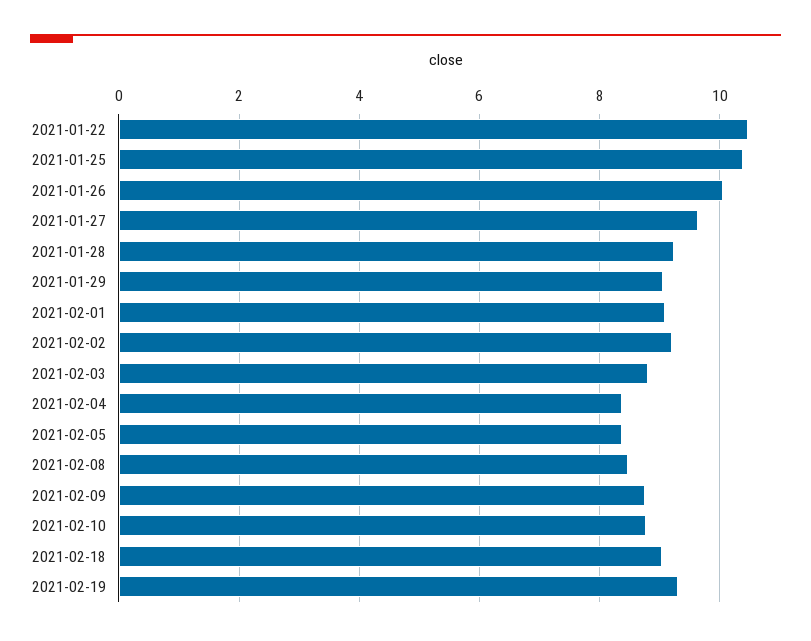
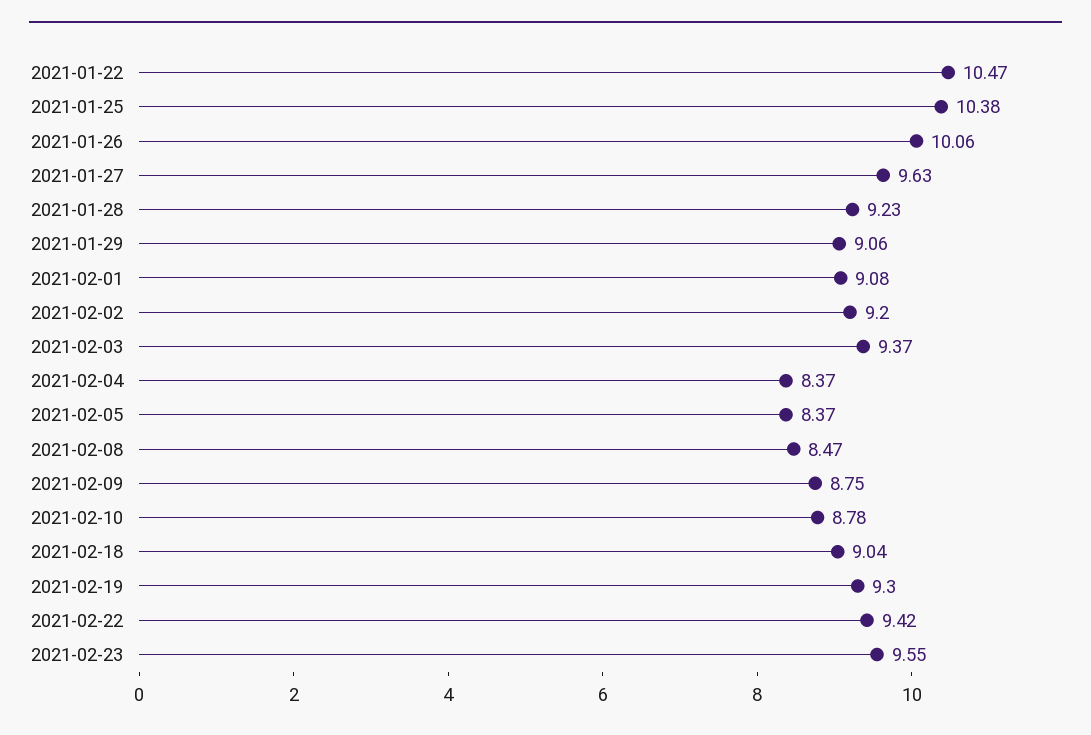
2021-02-03: 8.8 -> 9.37
2021-02-22: none -> 9.42
2021-02-23: none -> 9.55

